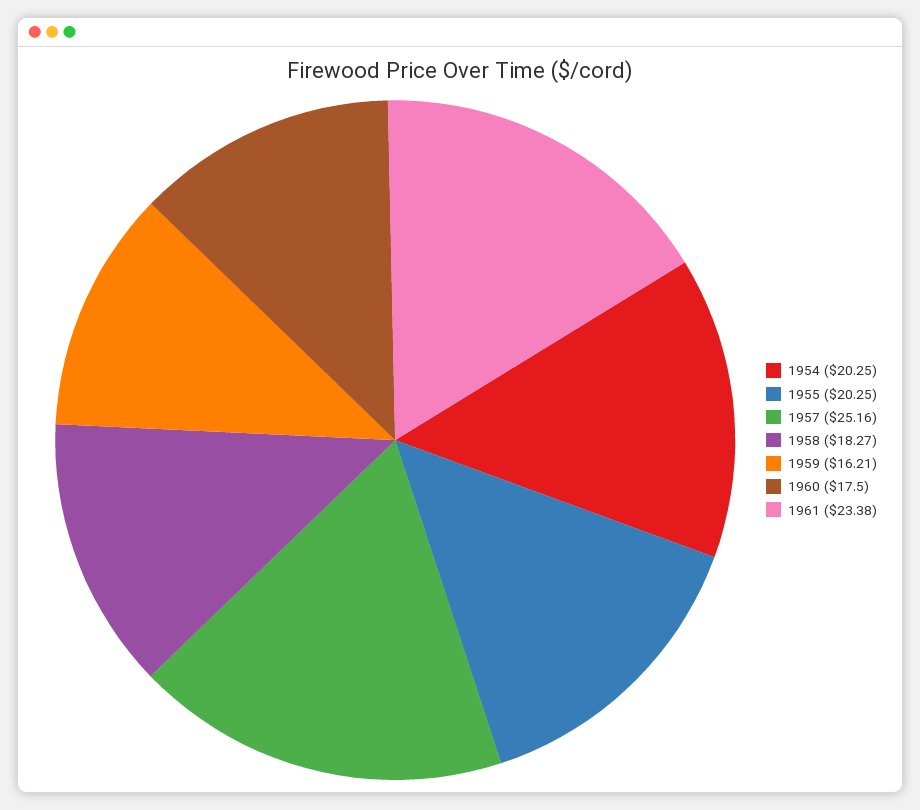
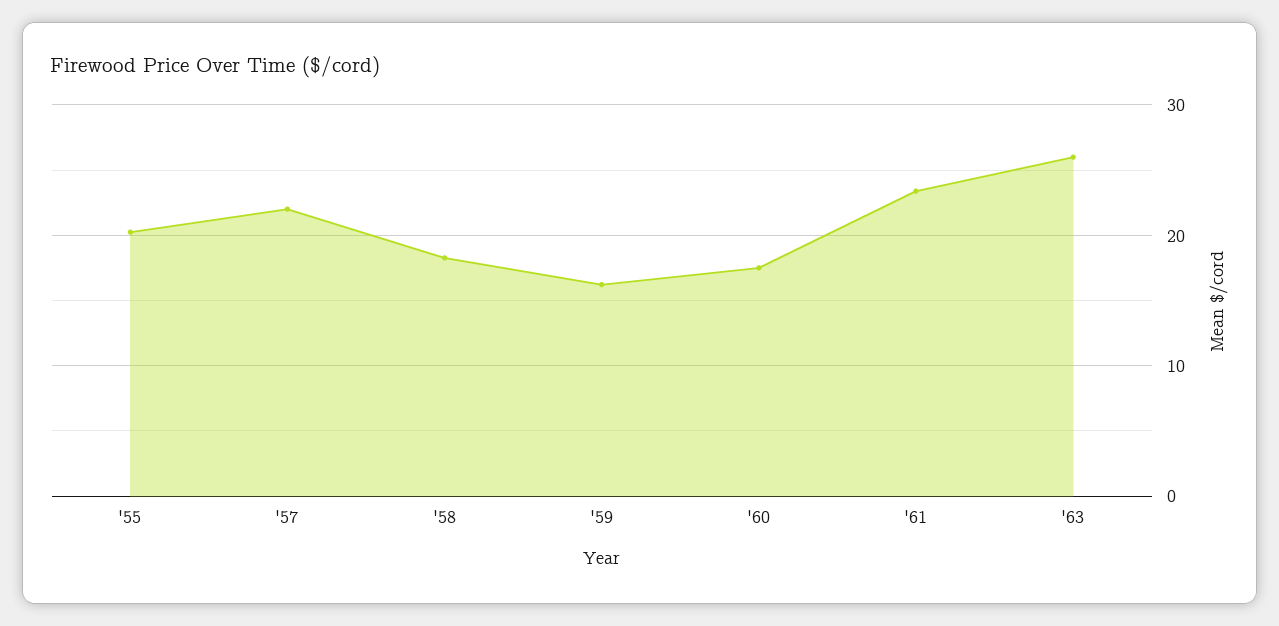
1954: 20.25 -> none
1957: 25.16 -> 22
'63: none -> 26

